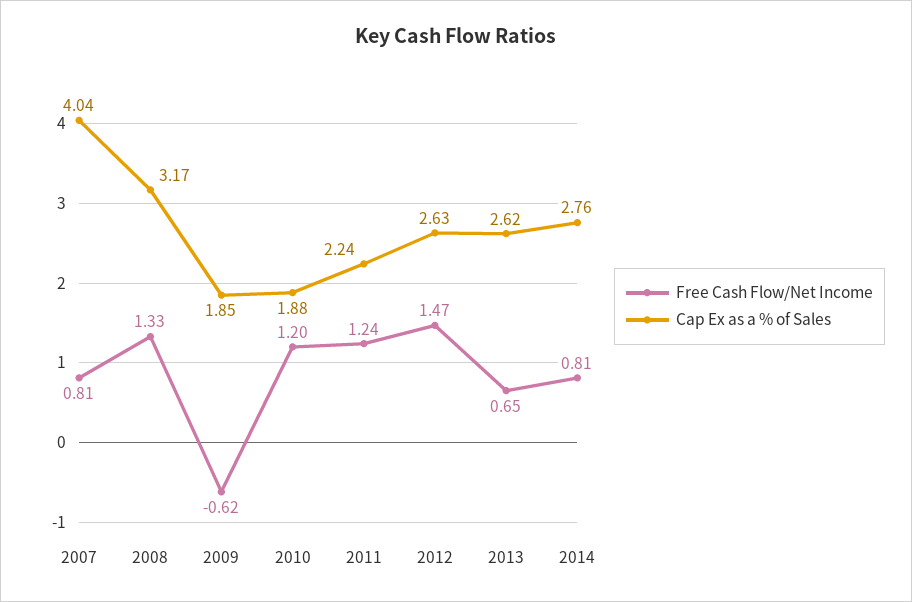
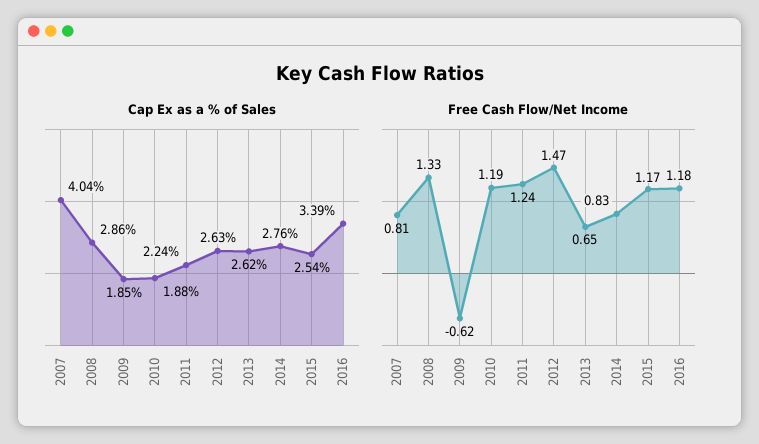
Cap Ex as a % of Sales, 2008: 3.17 -> 2.86
Free Cash Flow/Net Income, 2010: 1.2 -> 1.19
Free Cash Flow/Net Income, 2014: 0.81 -> 0.83
Cap Ex as a % of Sales, 2015: none -> 2.54
Cap Ex as a % of Sales, 2016: none -> 3.39
Free Cash Flow/Net Income, 2015: none -> 1.17
Free Cash Flow/Net Income, 2016: none -> 1.18

